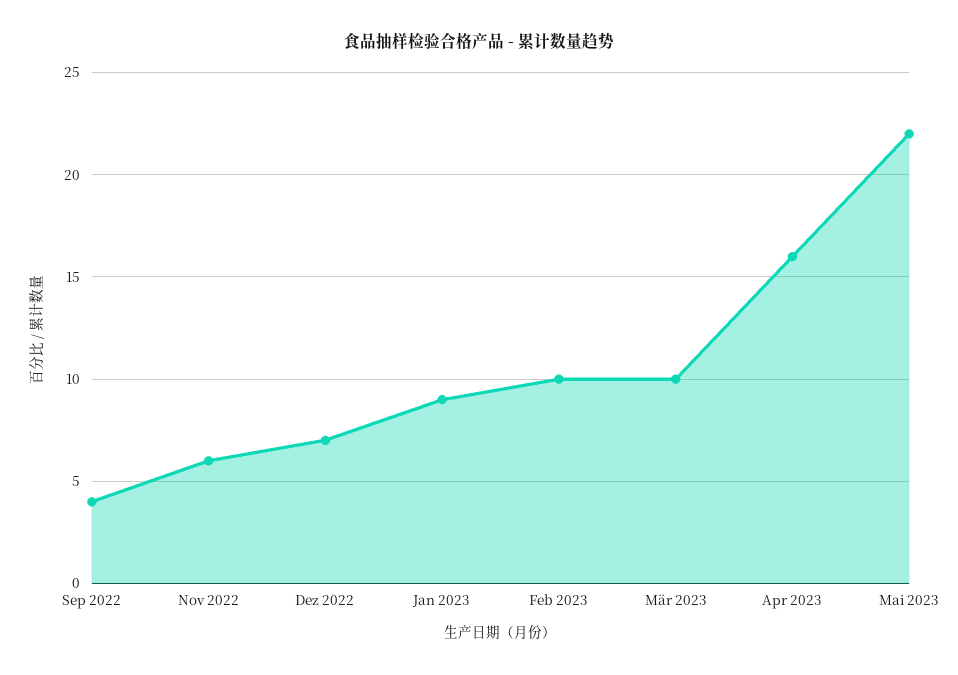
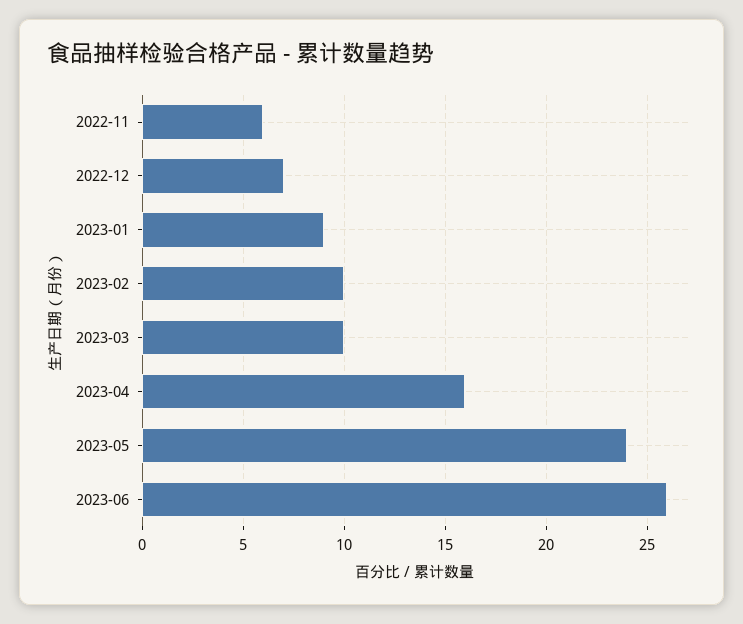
Sep 2022: 4 -> none
Mai 2023: 22 -> 24
2023-06: none -> 26

